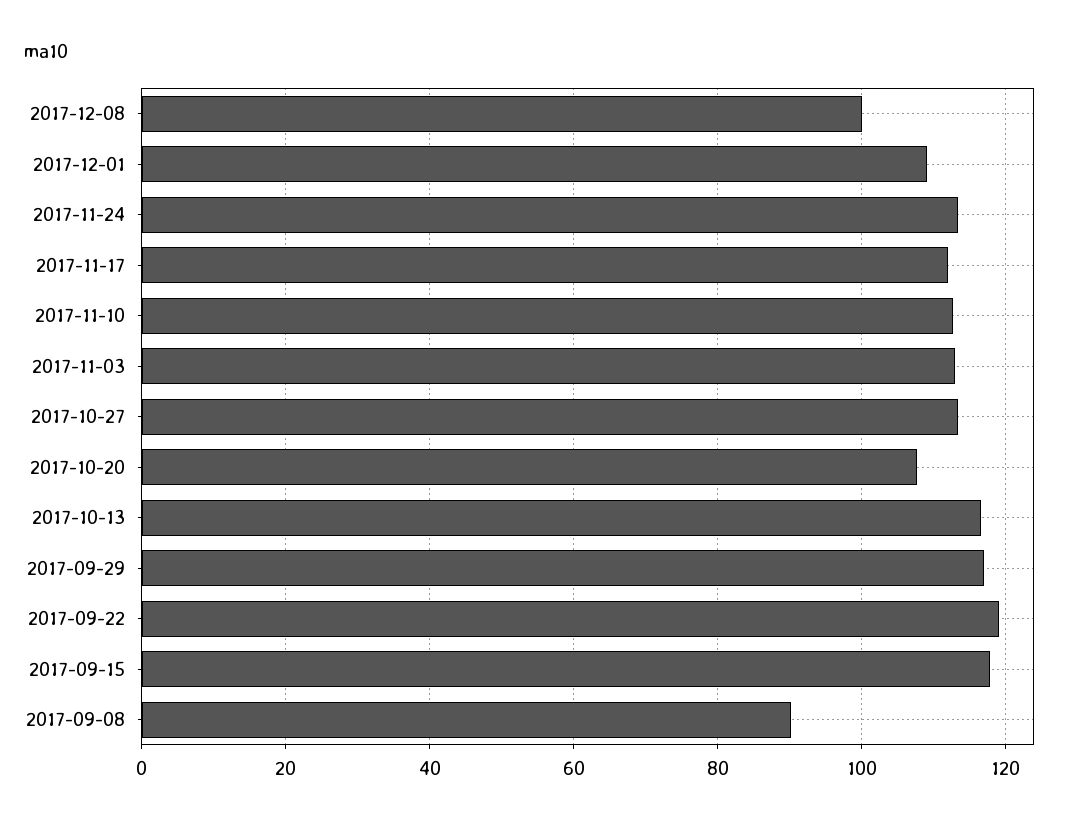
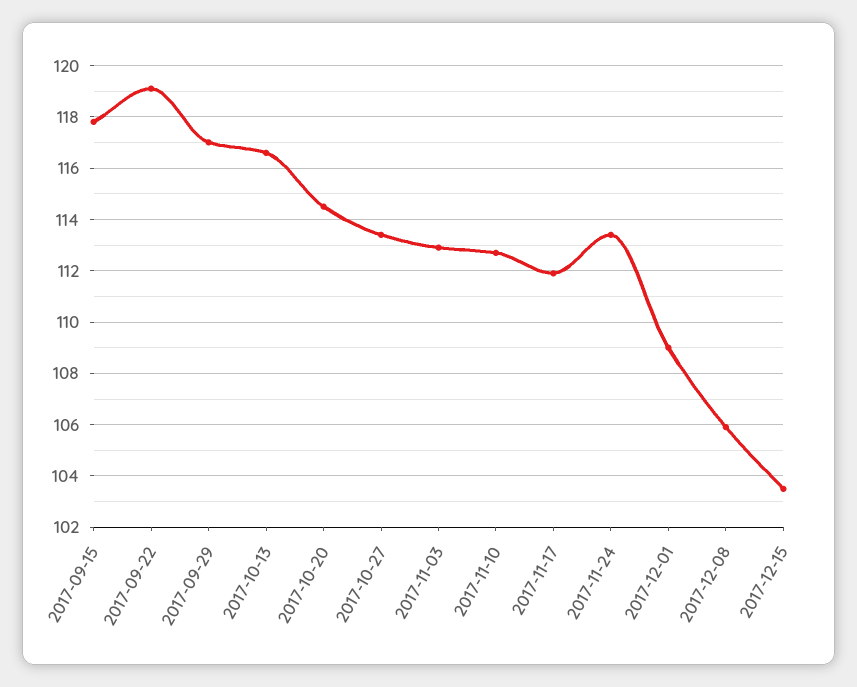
2017-12-08: 100 -> 106
2017-10-20: 108 -> 114.5
2017-09-08: 90 -> none
2017-12-15: none -> 103.5

